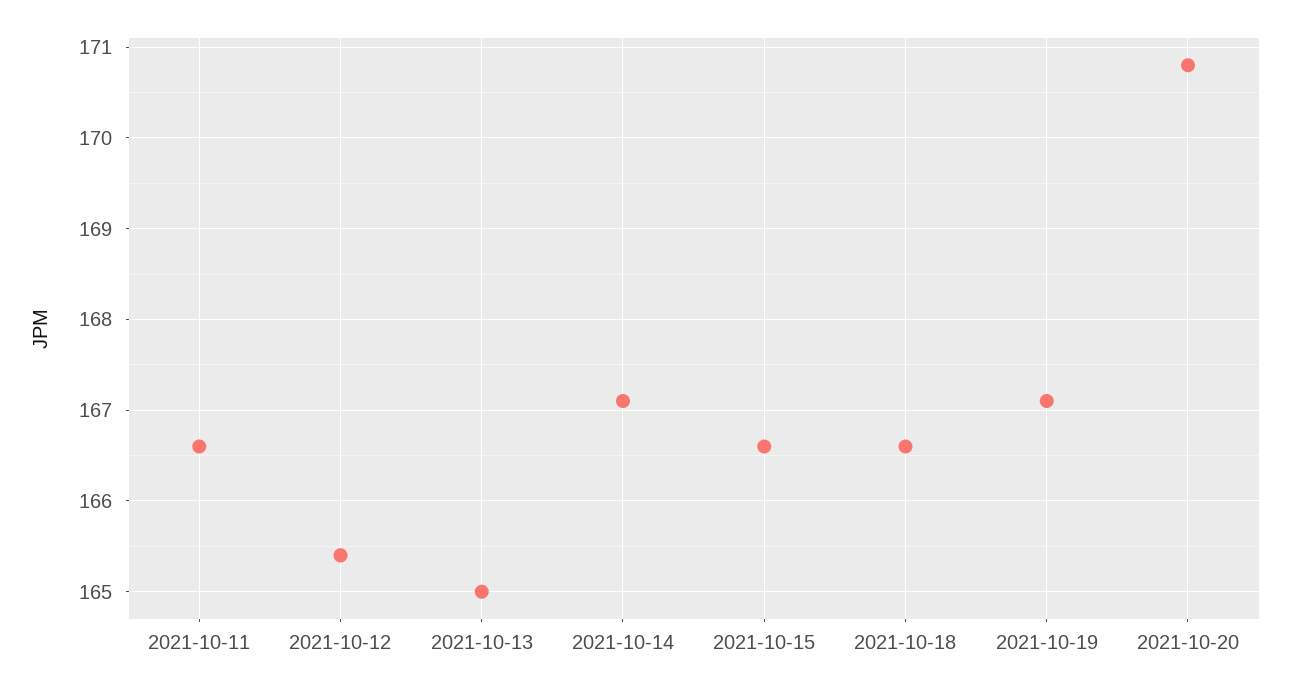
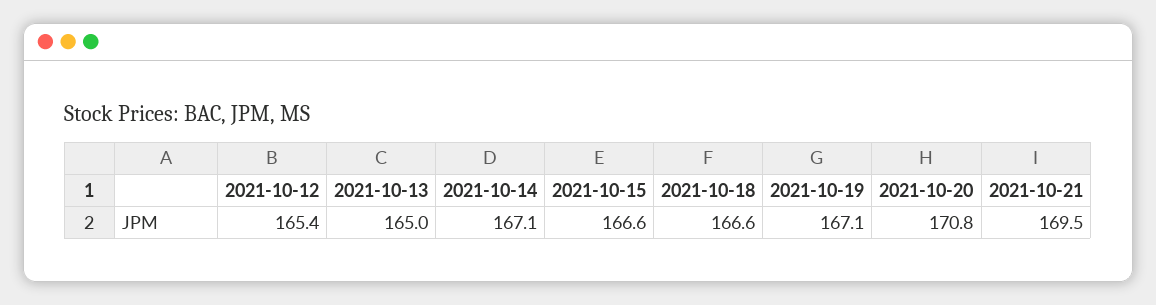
2021-10-11: 166.6 -> none
2021-10-21: none -> 169.5

